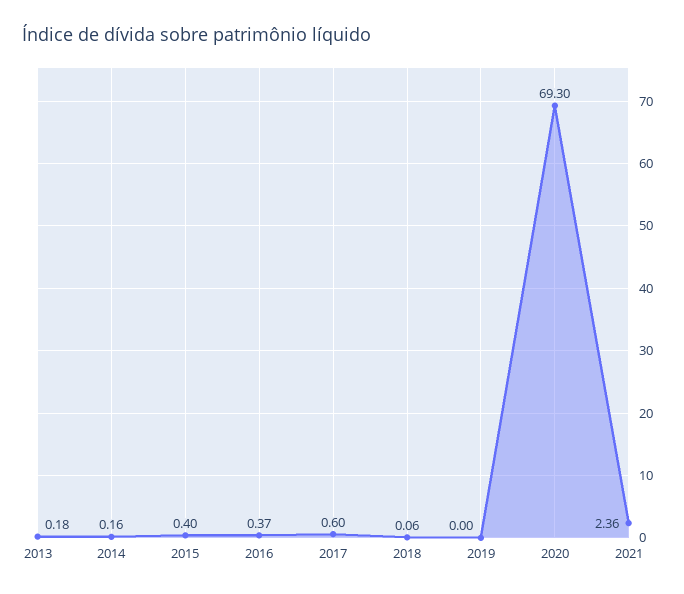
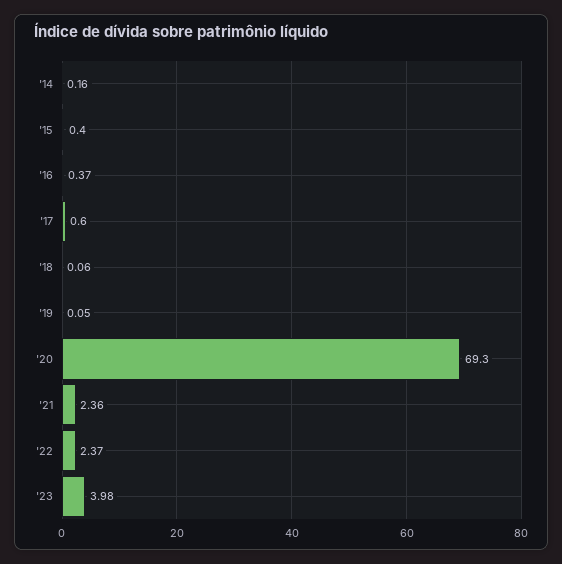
2013: 0.18 -> none
2019: 0 -> 0.05
'22: none -> 2.37
'23: none -> 3.98

